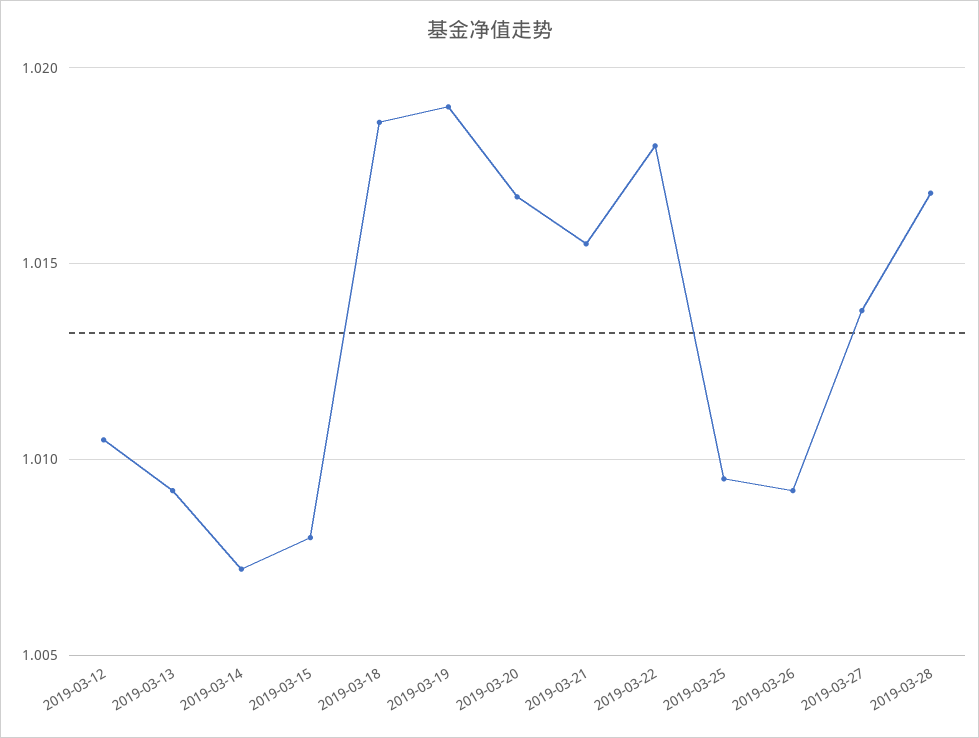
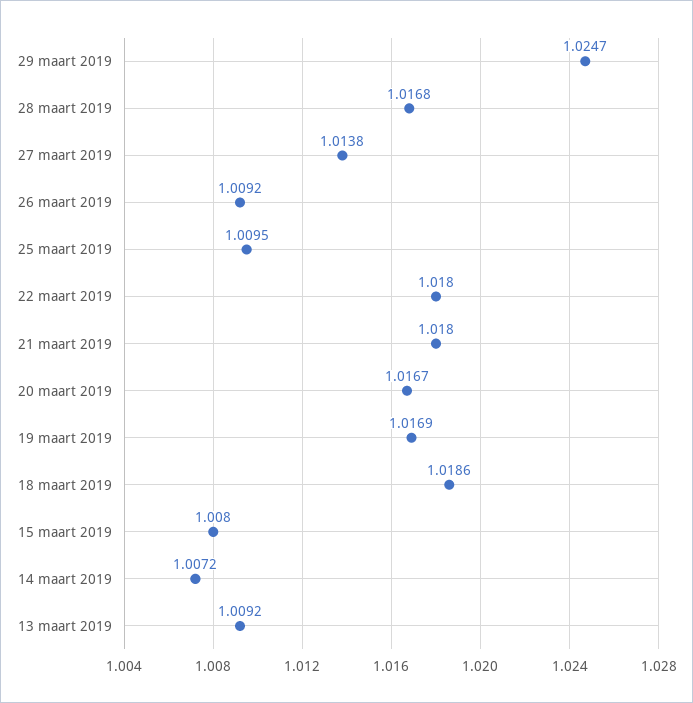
2019-03-12: 1.0105 -> none
2019-03-19: 1.019 -> 1.0169
2019-03-21: 1.0155 -> 1.018
29 maart 2019: none -> 1.0247

